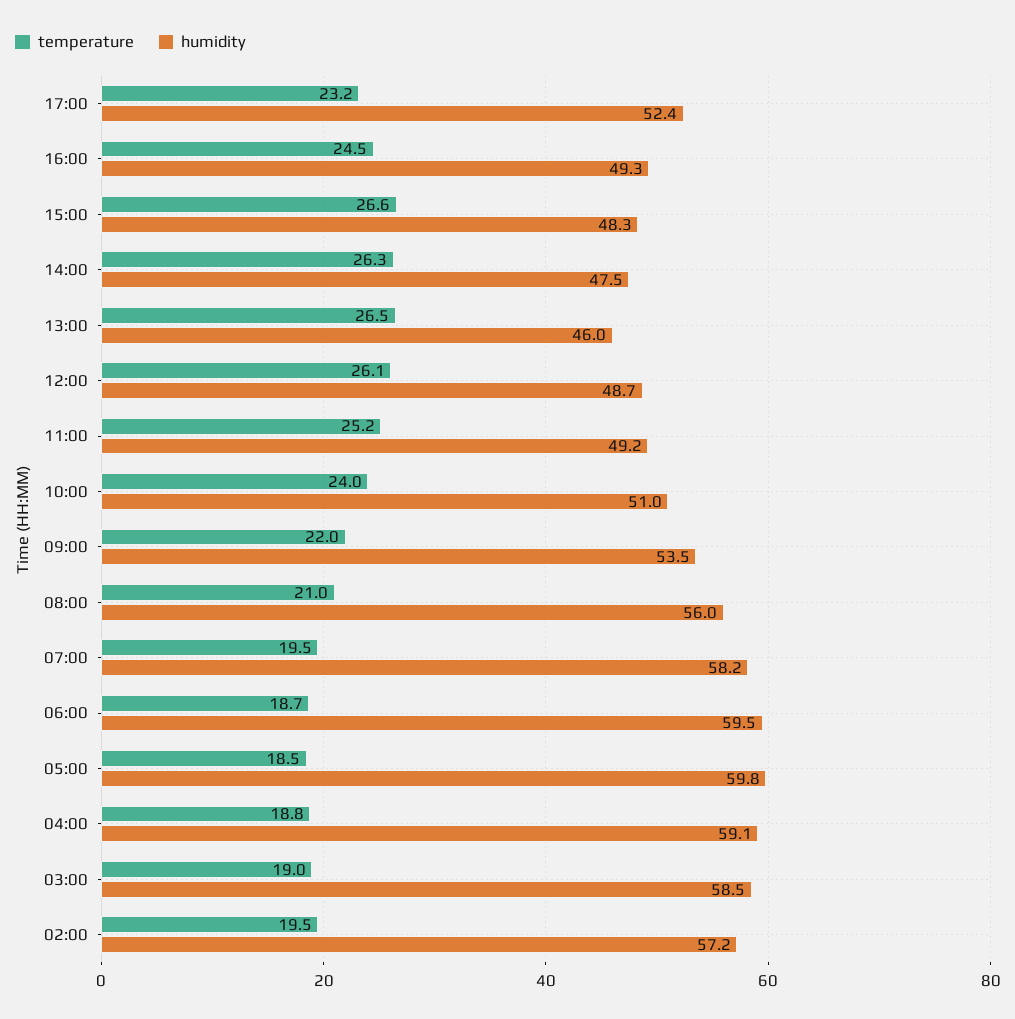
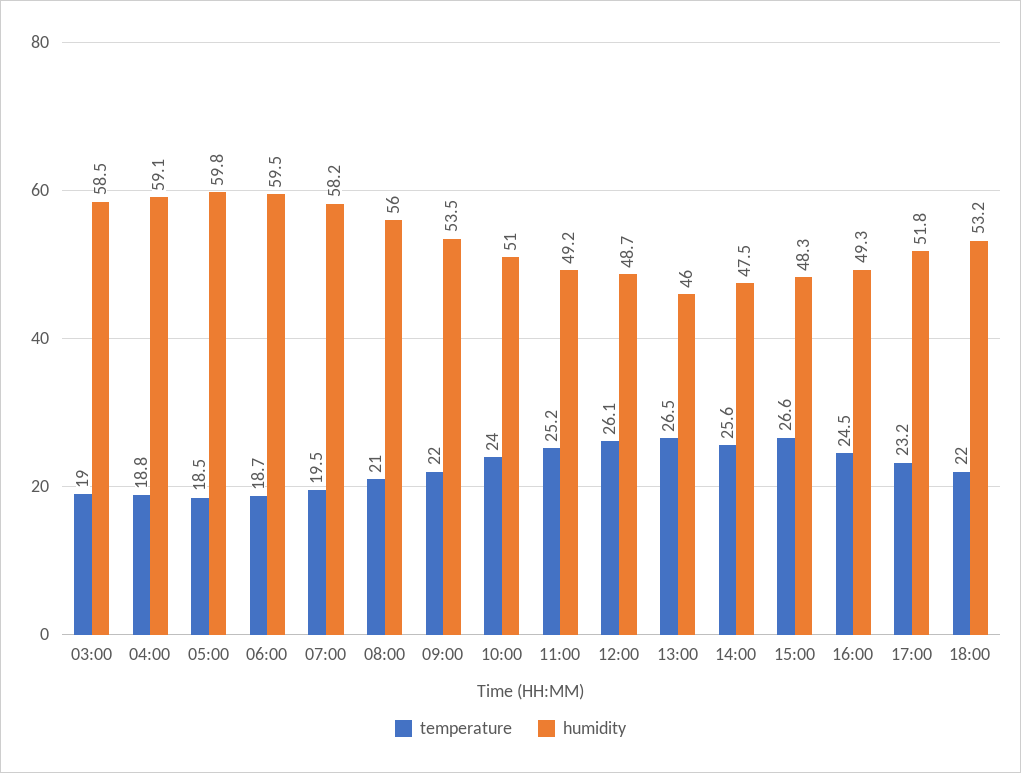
humidity, 17:00: 52.4 -> 51.8
temperature, 14:00: 26.3 -> 25.6
temperature, 02:00: 19.5 -> none
humidity, 02:00: 57.2 -> none
temperature, 18:00: none -> 22
humidity, 18:00: none -> 53.2

